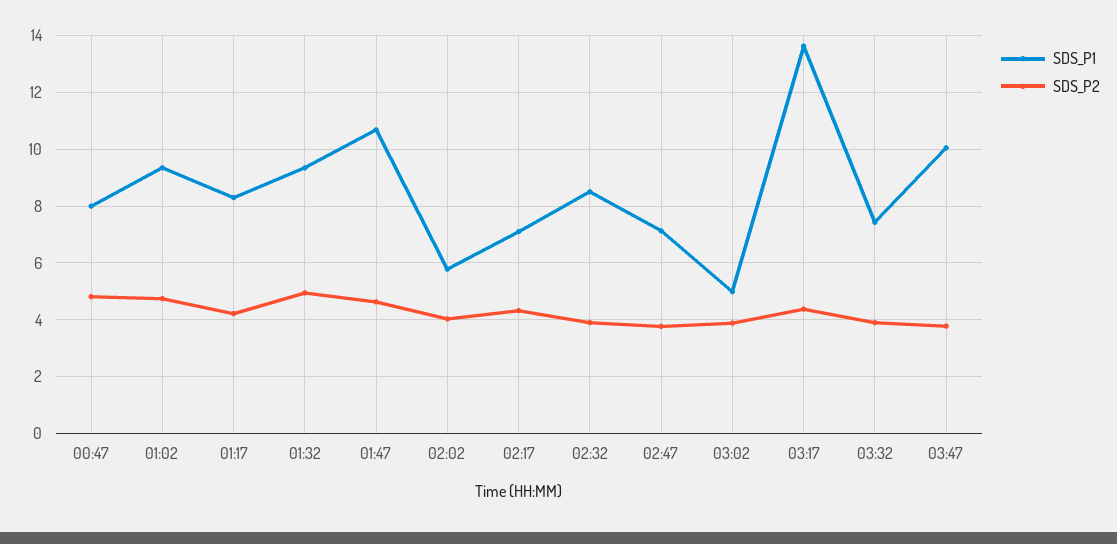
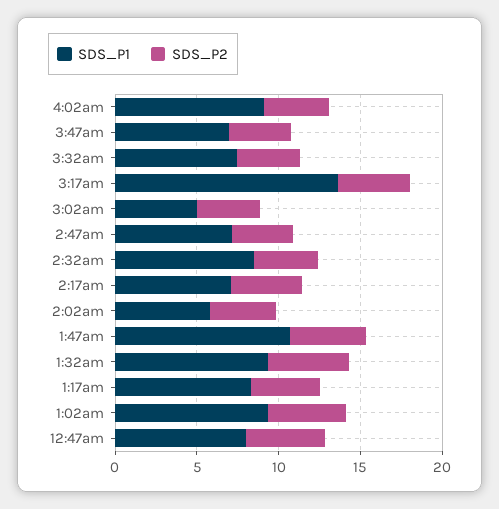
SDS_P1, 03:47: 10 -> 7
SDS_P1, 4:02am: none -> 9
SDS_P2, 4:02am: none -> 4

